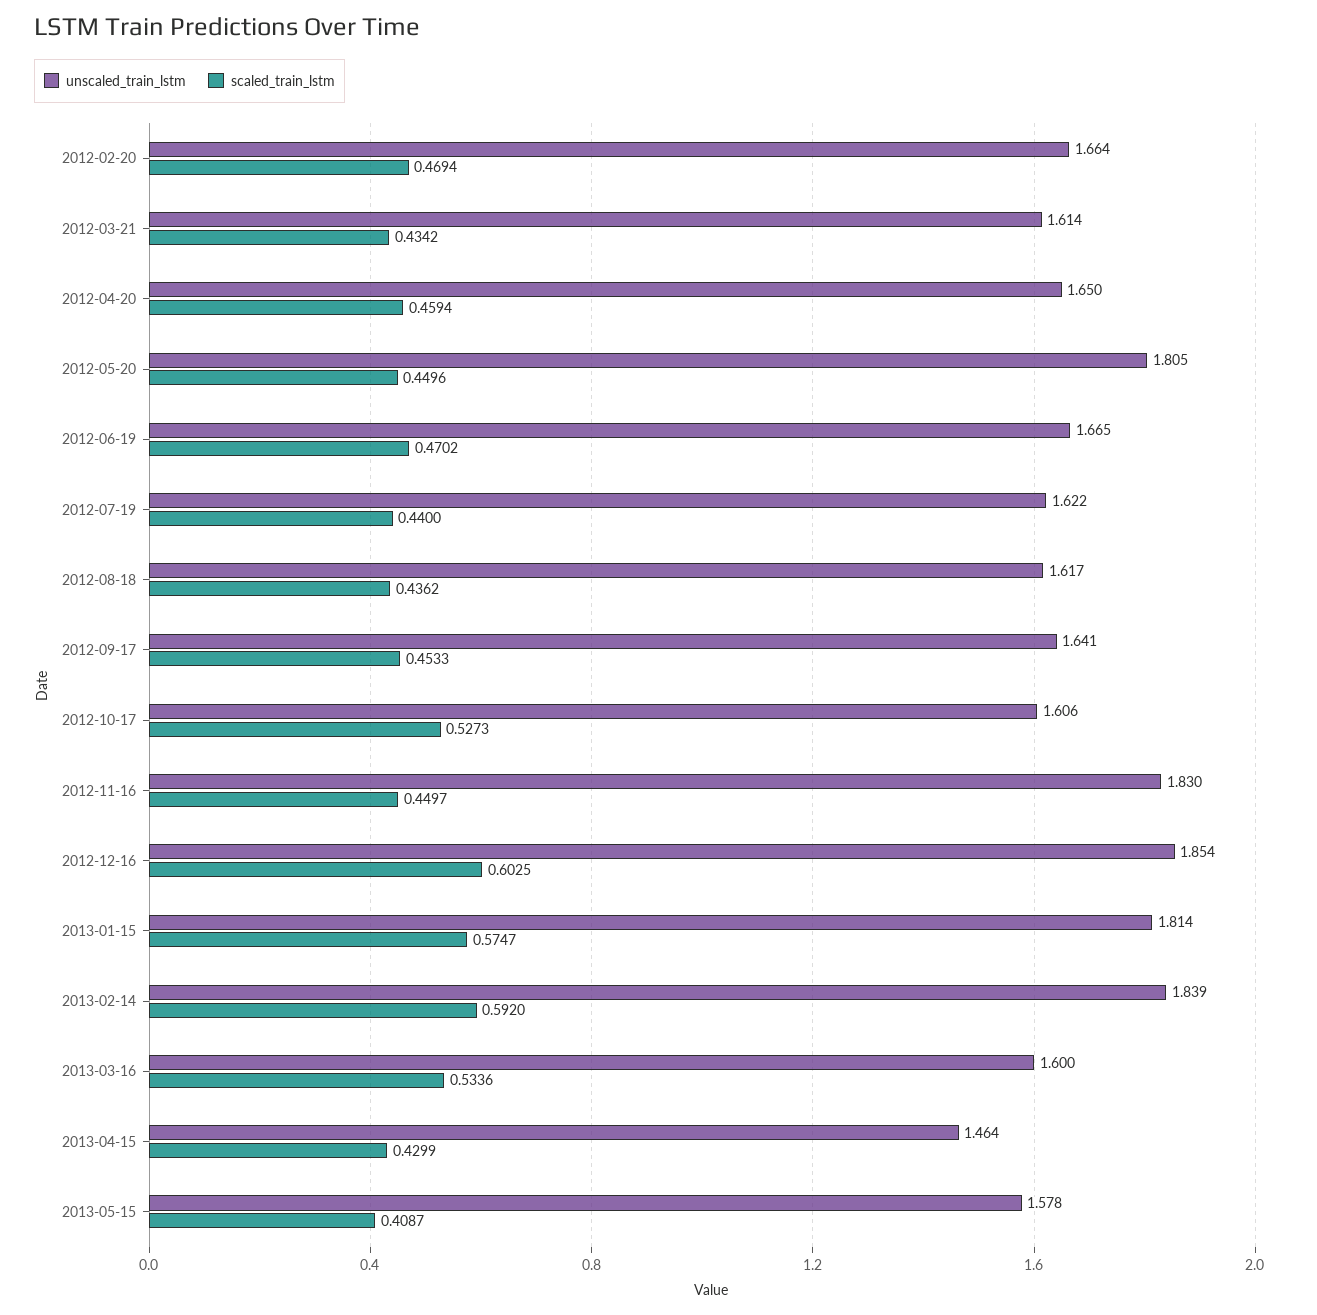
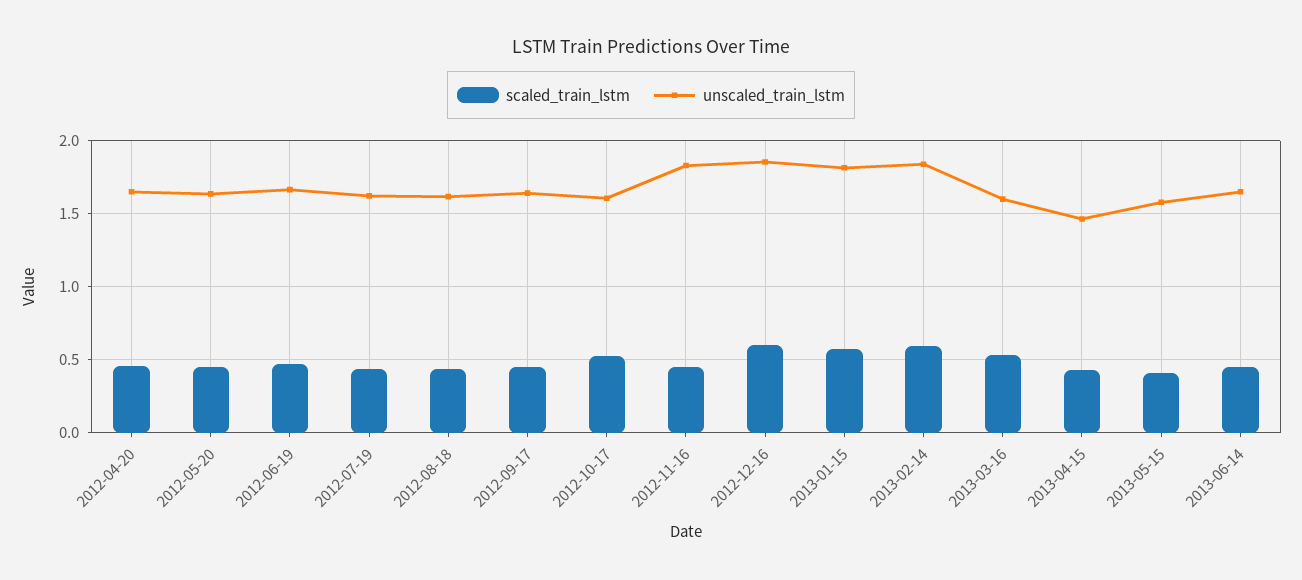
unscaled_train_lstm, 2012-02-20: 1.664 -> none
scaled_train_lstm, 2012-02-20: 0.4694 -> none
unscaled_train_lstm, 2012-03-21: 1.614 -> none
scaled_train_lstm, 2012-03-21: 0.4342 -> none
unscaled_train_lstm, 2012-05-20: 1.805 -> 1.65
scaled_train_lstm, 2013-06-14: none -> 0.45
unscaled_train_lstm, 2013-06-14: none -> 1.65

